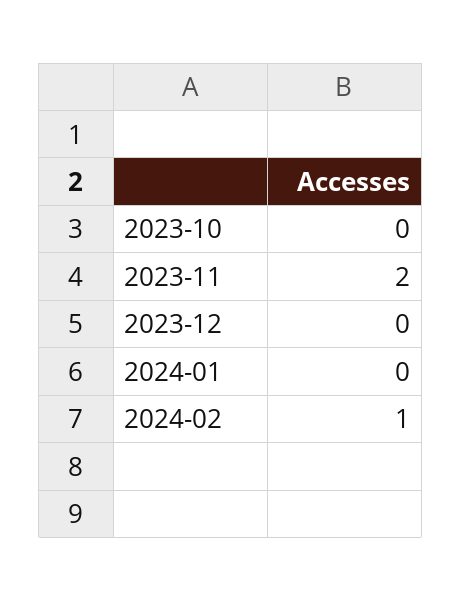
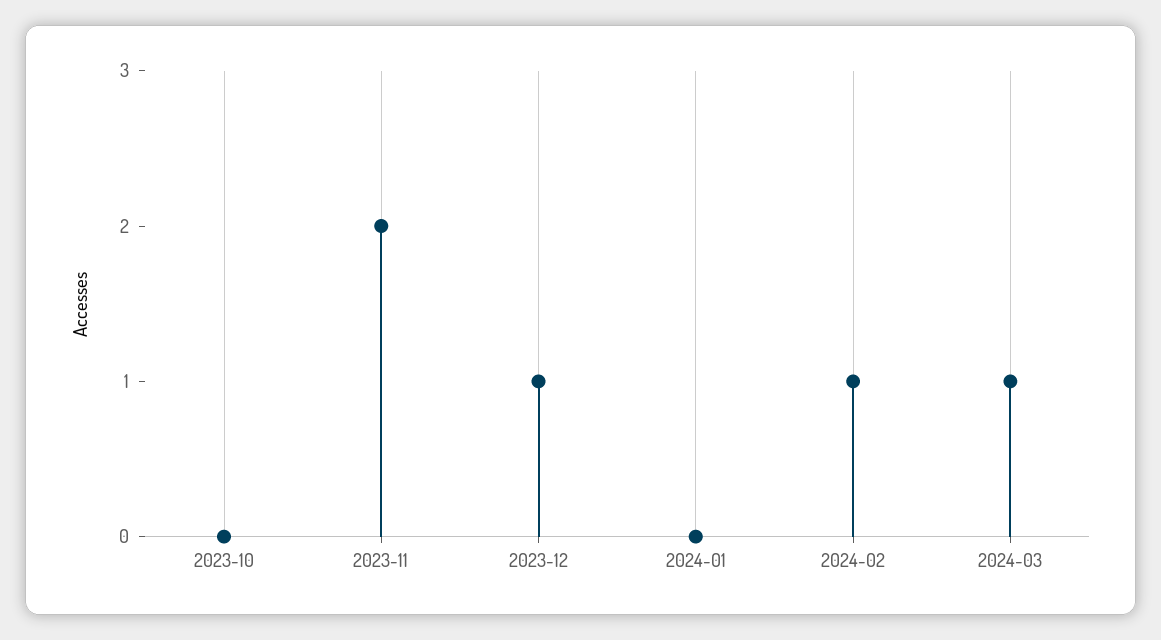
2023-12: 0 -> 1
2024-03: none -> 1

